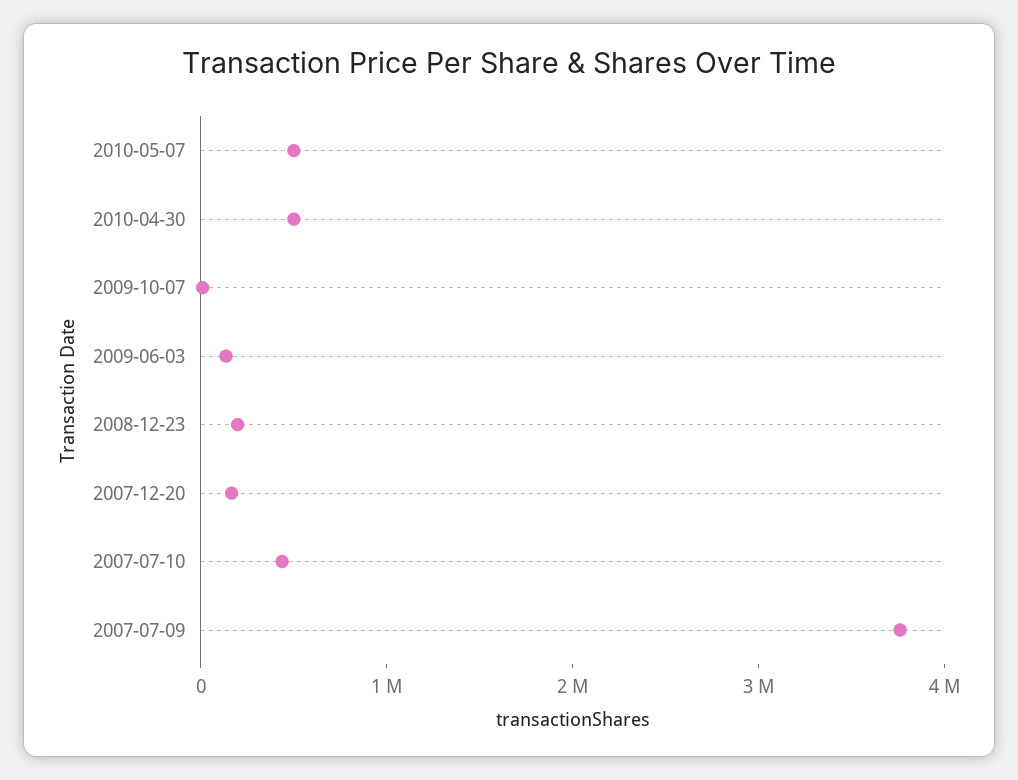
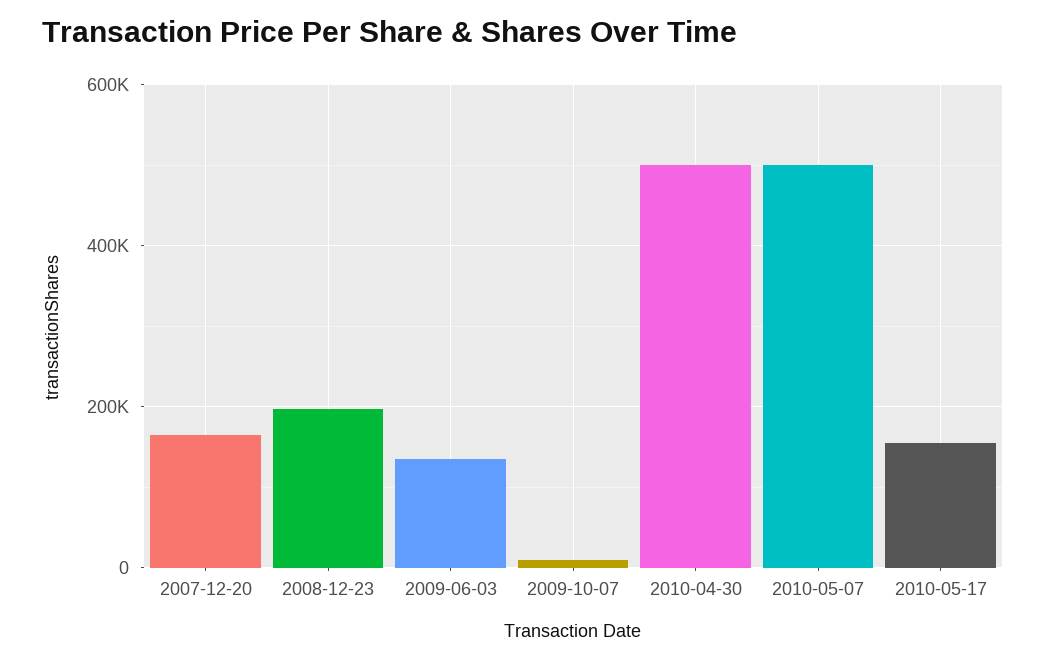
2007-07-10: 400000 -> none
2007-07-09: 3800000 -> none
2010-05-17: none -> 160000

